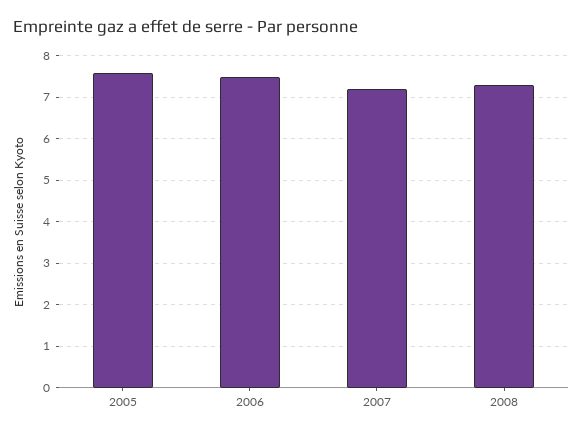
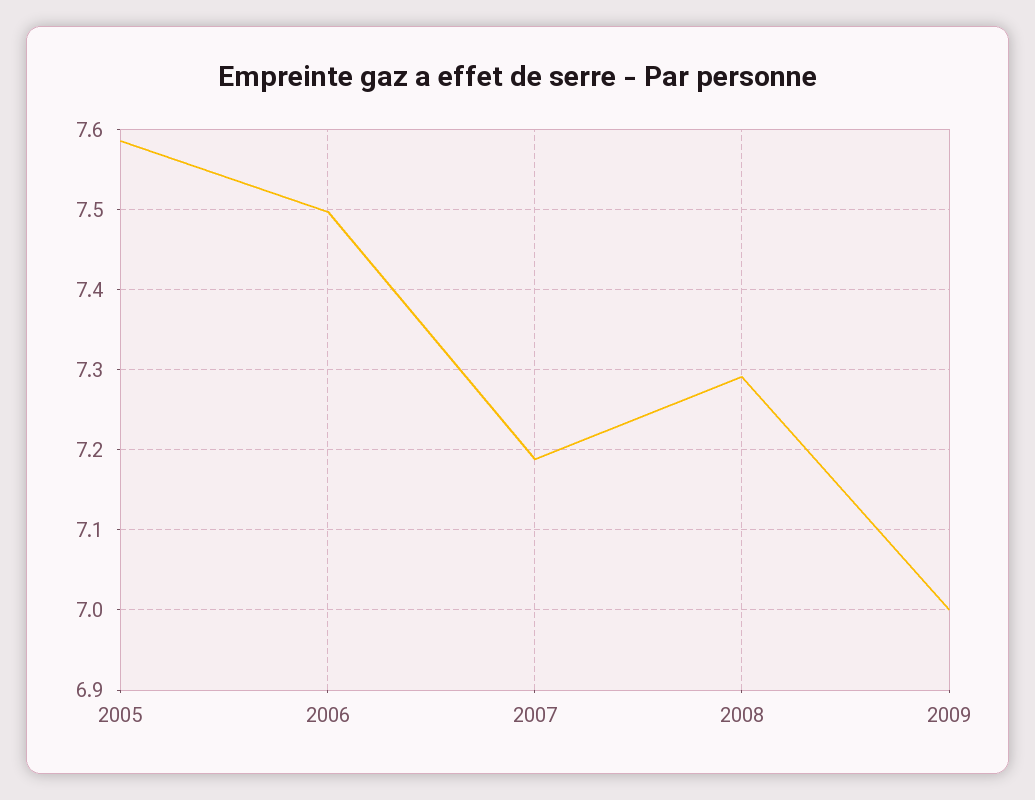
2009: none -> 7

